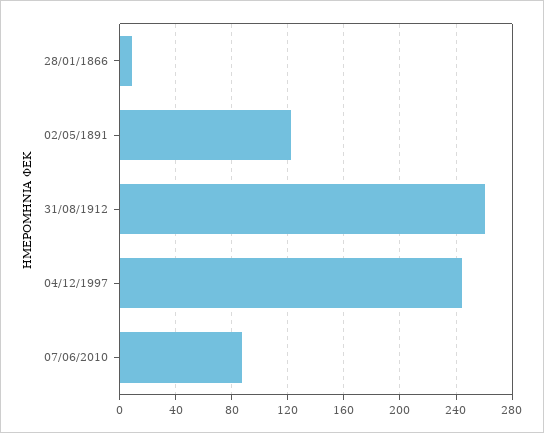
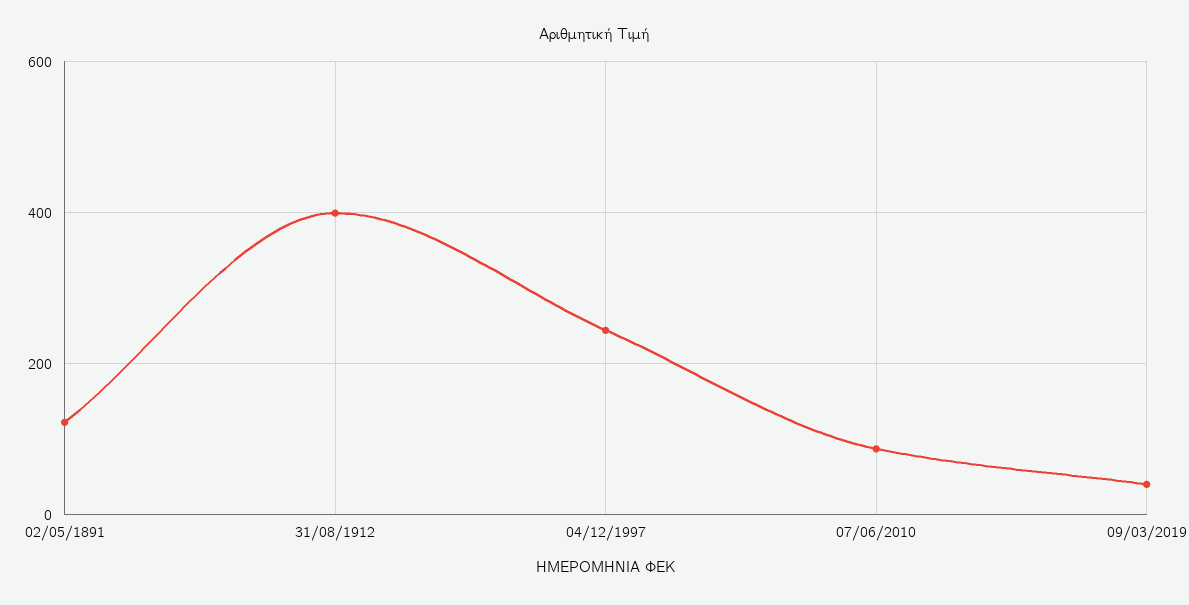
28/01/1866: 10 -> none
31/08/1912: 260 -> 400
09/03/2019: none -> 40

